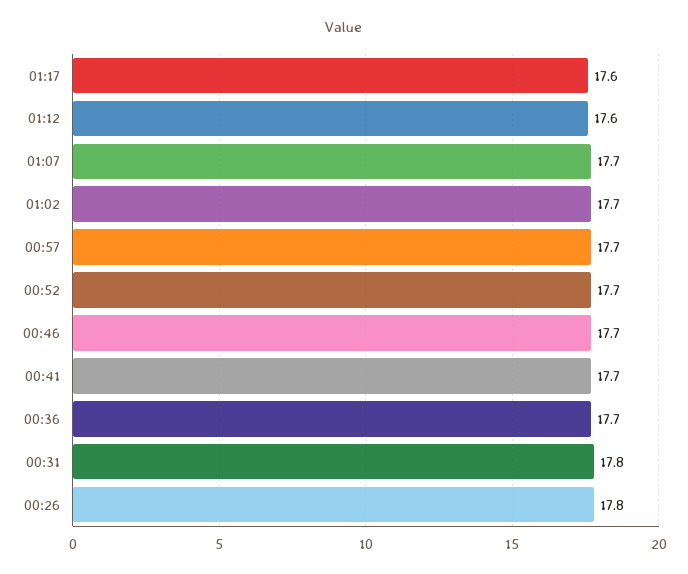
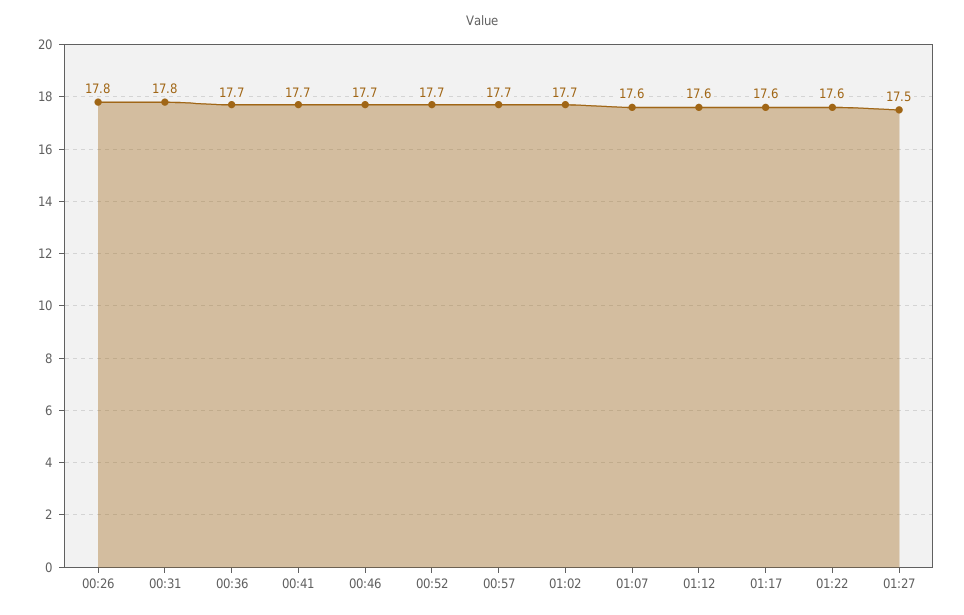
01:07: 17.7 -> 17.6
01:22: none -> 17.6
01:27: none -> 17.5

